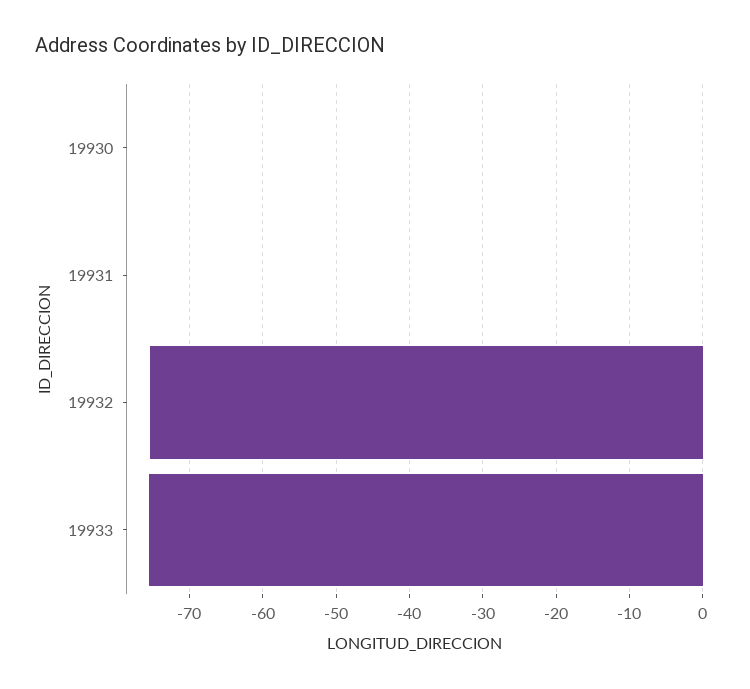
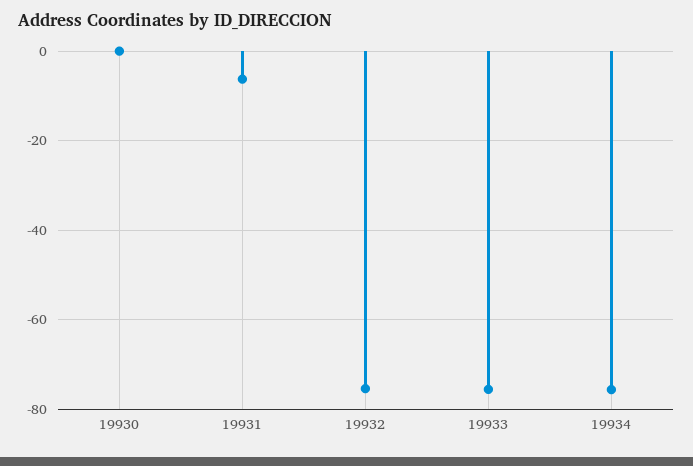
19931: 0 -> -6
19934: none -> -76

